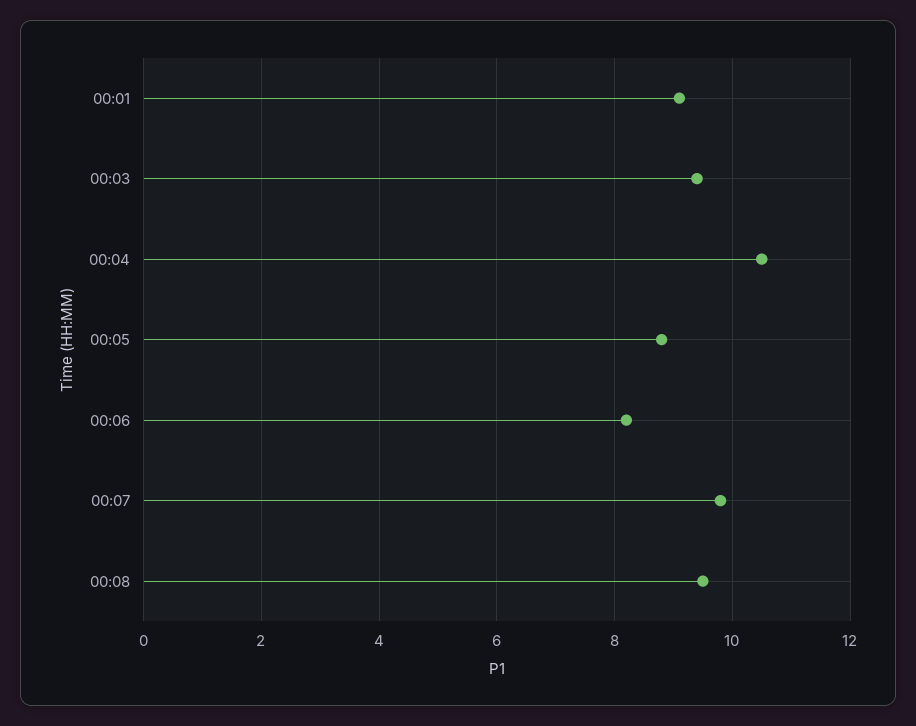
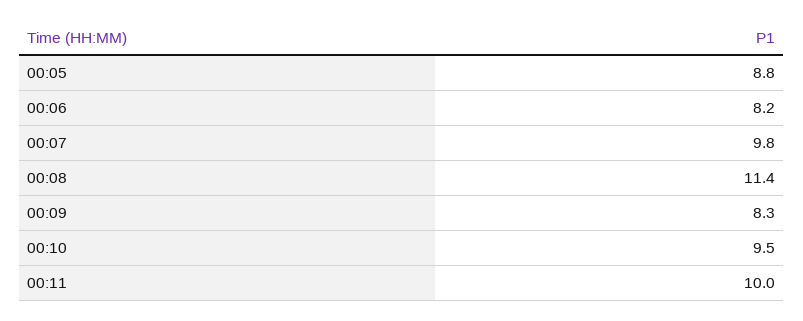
00:01: 9 -> none
00:03: 9.5 -> none
00:04: 10.5 -> none
00:08: 9.5 -> 11.4
00:09: none -> 8.3
00:10: none -> 9.5
00:11: none -> 10

